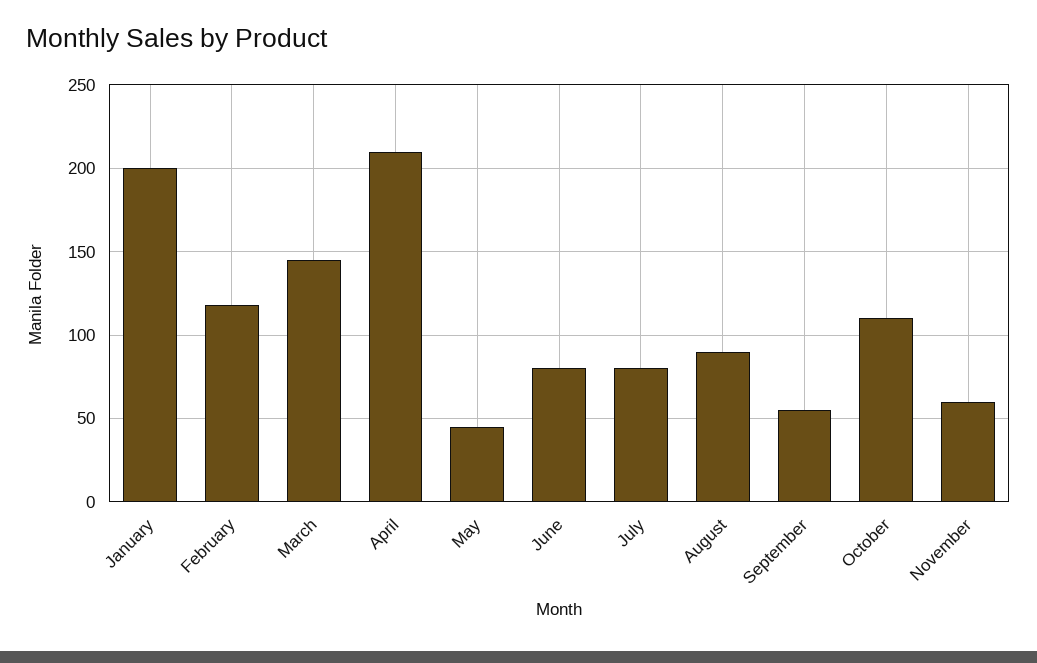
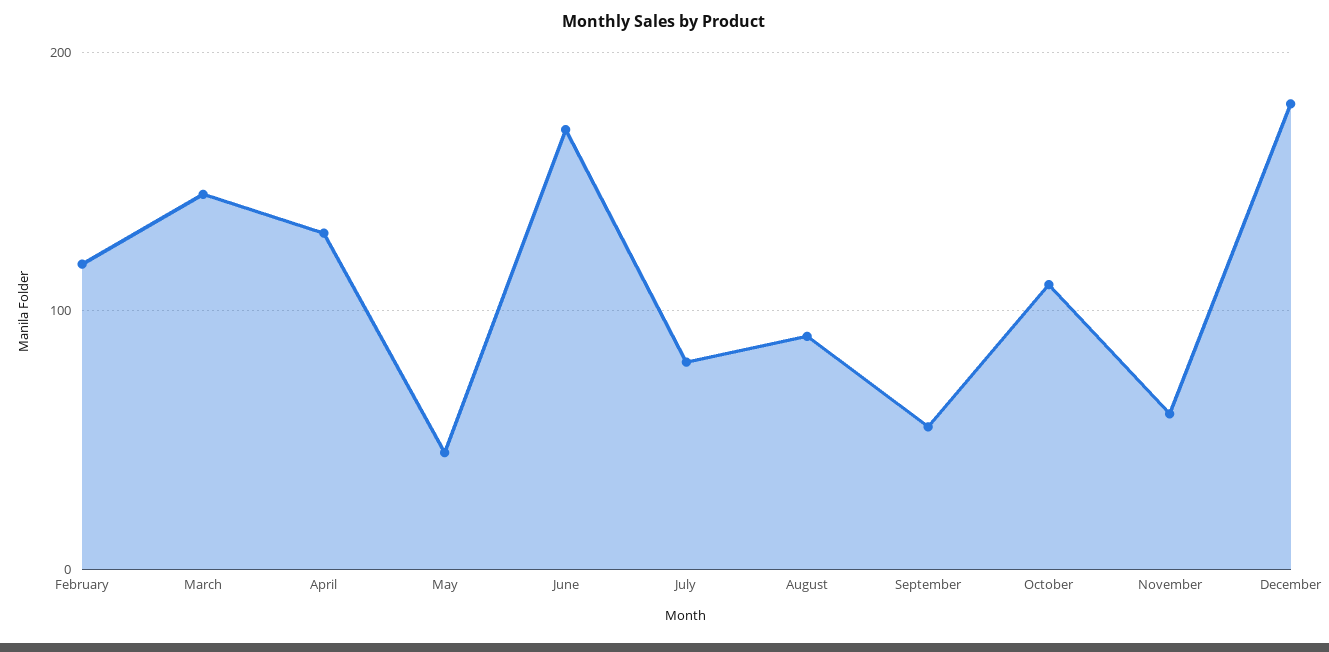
January: 200 -> none
April: 210 -> 130
June: 80 -> 170
December: none -> 180

